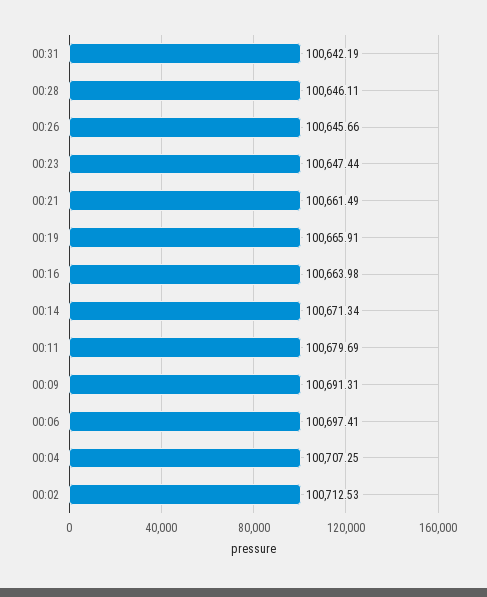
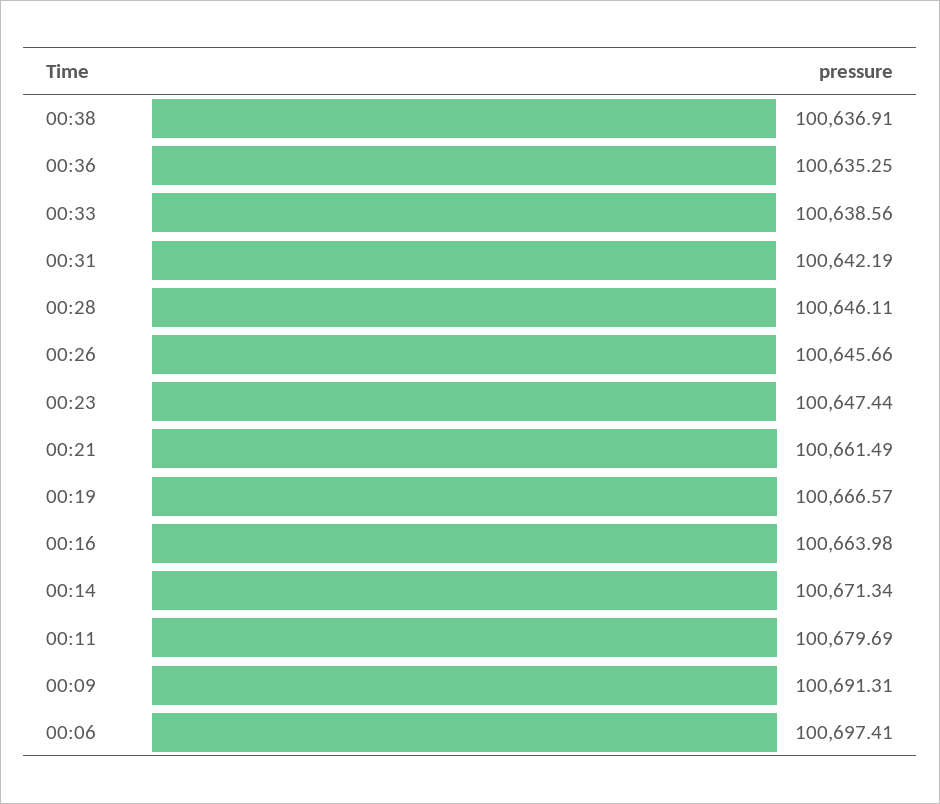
00:19: 100665.91 -> 100666.57
00:04: 100707.25 -> none
00:02: 100712.53 -> none
00:38: none -> 100636.91
00:36: none -> 100635.25
00:33: none -> 100638.56

